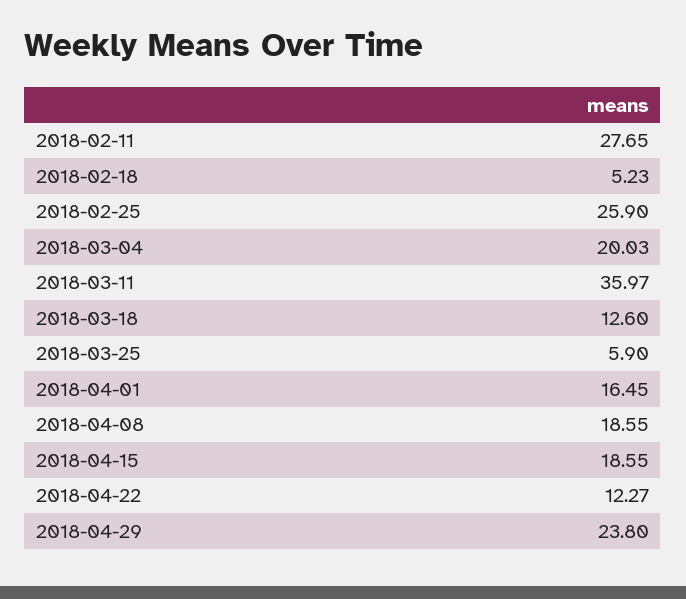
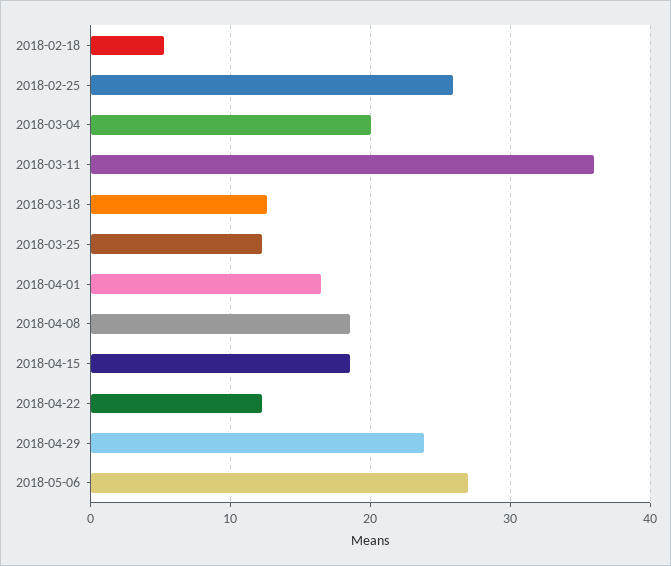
2018-02-11: 27.65 -> none
2018-03-25: 5.9 -> 12
2018-05-06: none -> 27

